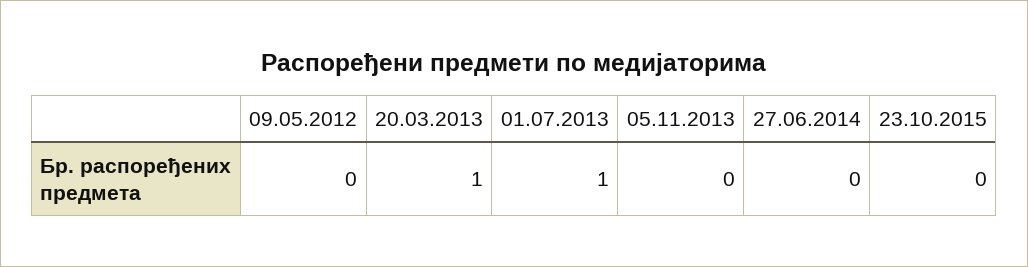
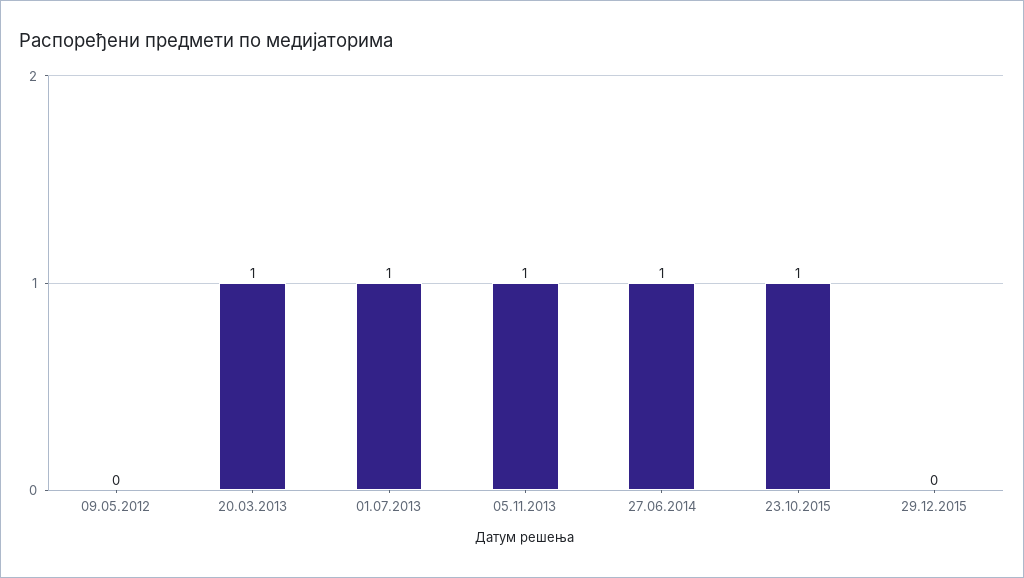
05.11.2013: 0 -> 1
27.06.2014: 0 -> 1
23.10.2015: 0 -> 1
29.12.2015: none -> 0

